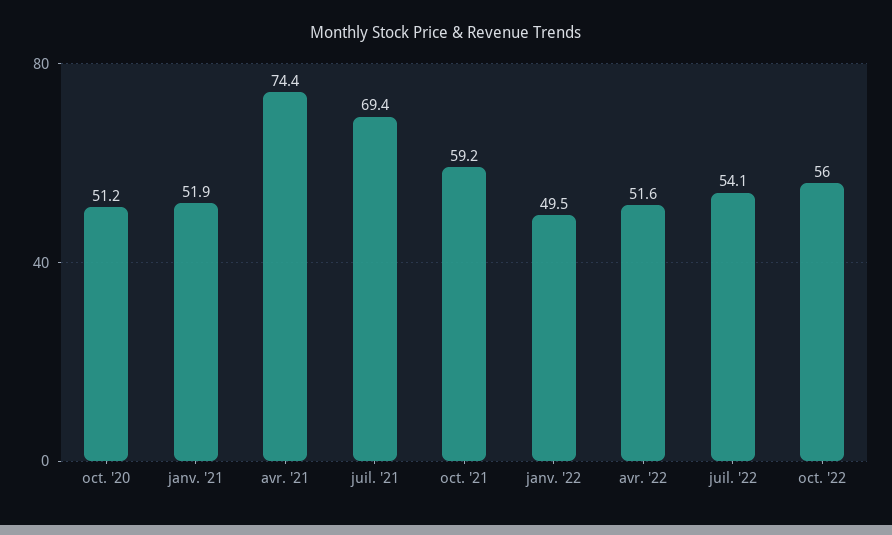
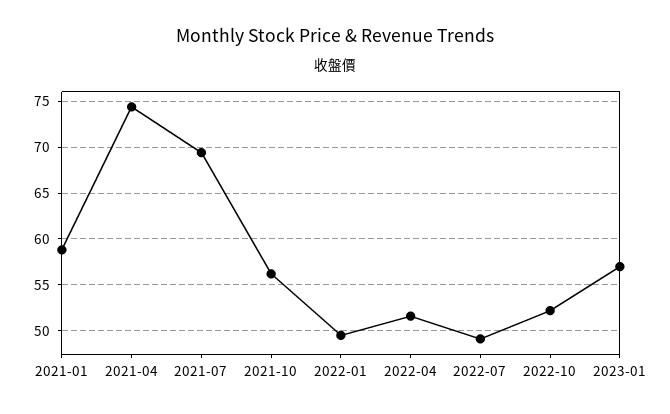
oct. '20: 51.2 -> none
janv. '21: 51.9 -> 59
oct. '21: 59.2 -> 56
juil. '22: 54.1 -> 49
oct. '22: 56 -> 52
2023-01: none -> 57

